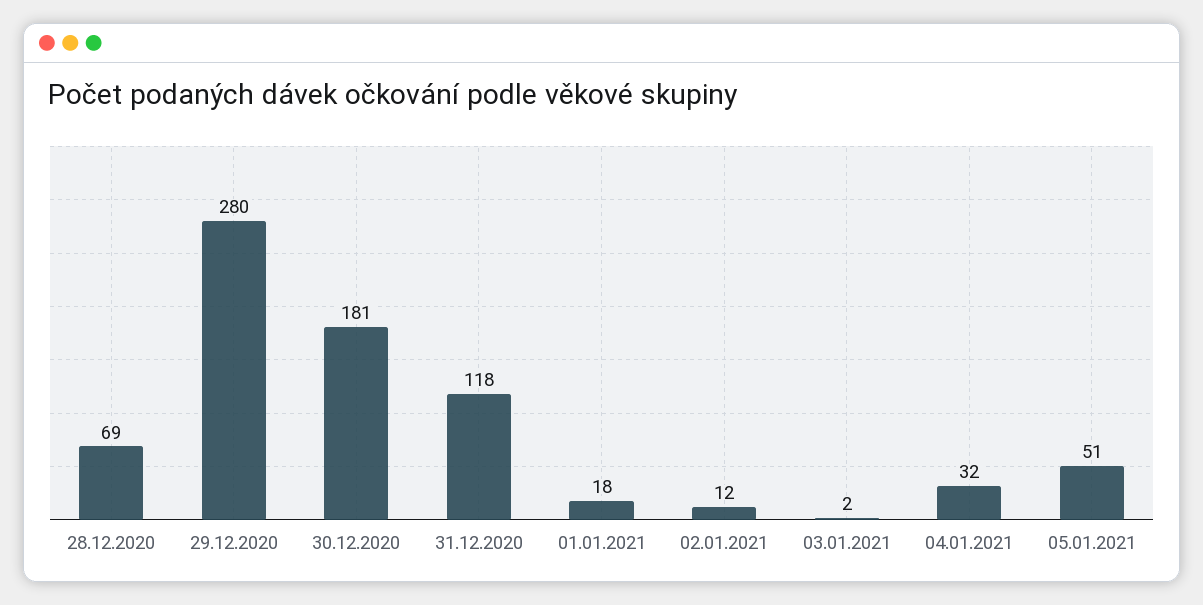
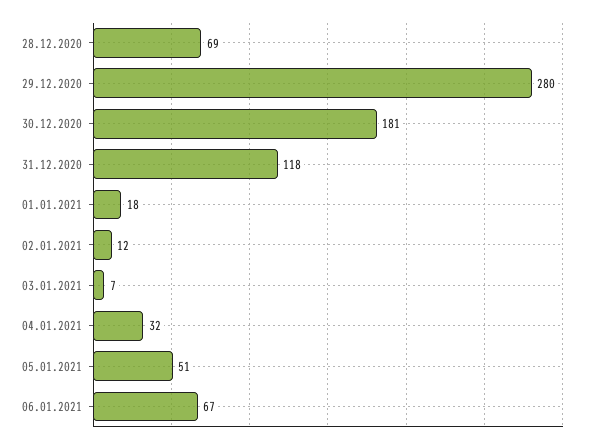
03.01.2021: 2 -> 7
06.01.2021: none -> 67

